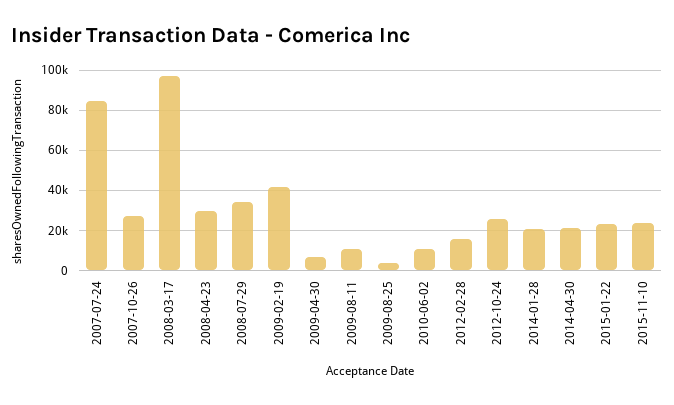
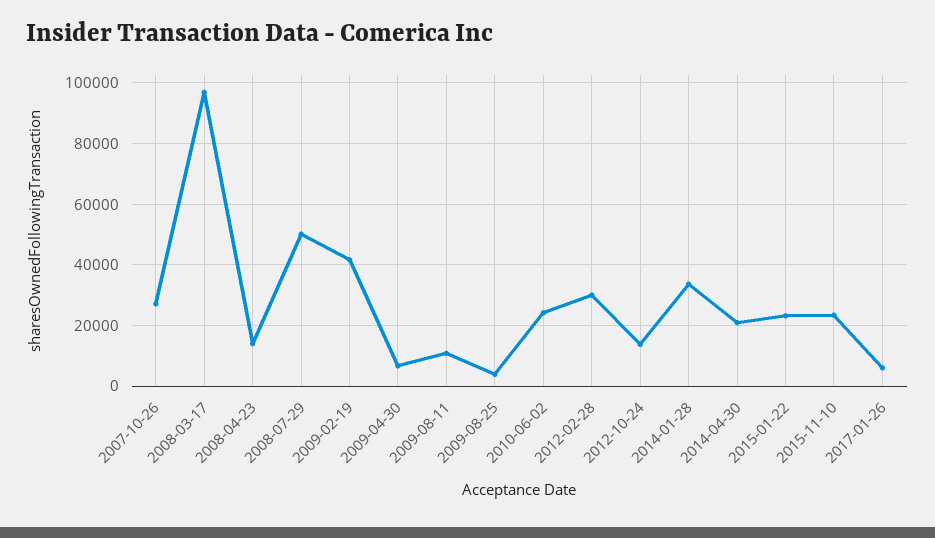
2007-07-24: 85000 -> none
2008-04-23: 30000 -> 14000
2008-07-29: 35000 -> 50000
2010-06-02: 10000 -> 24000
2012-02-28: 15000 -> 30000
2012-10-24: 25000 -> 14000
2014-01-28: 20000 -> 34000
2017-01-26: none -> 6000

